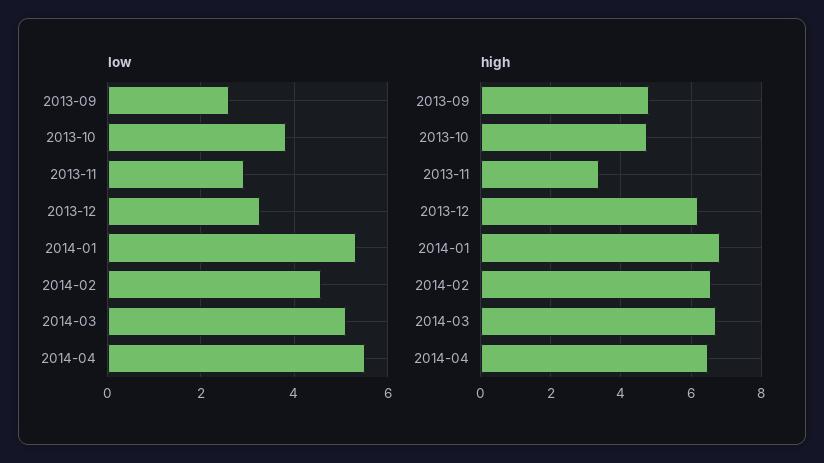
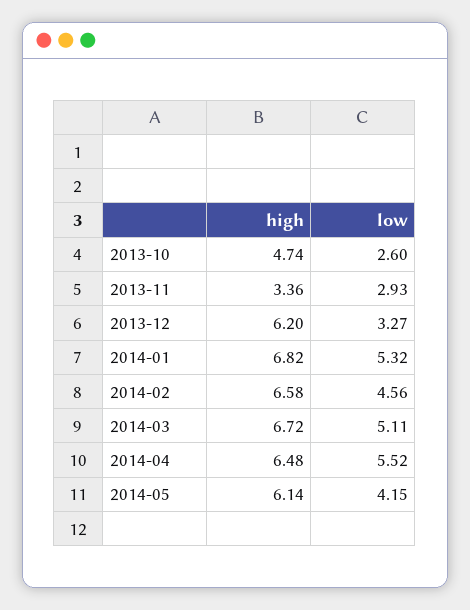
low, 2013-09: 2.6 -> none
low, 2013-10: 3.8 -> 2.6
high, 2013-09: 4.8 -> none
high, 2014-05: none -> 6.14
low, 2014-05: none -> 4.15

